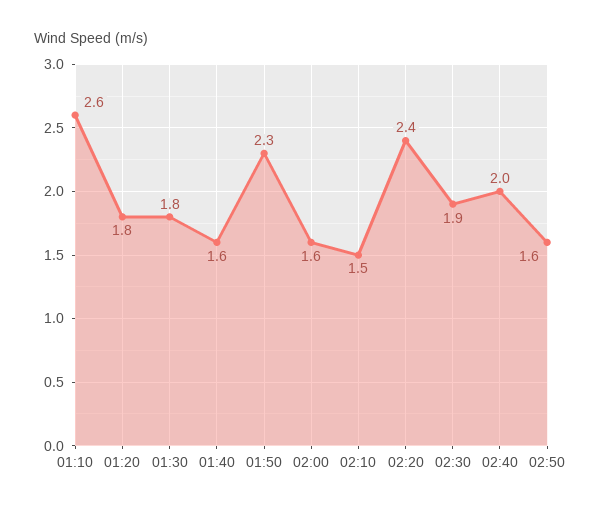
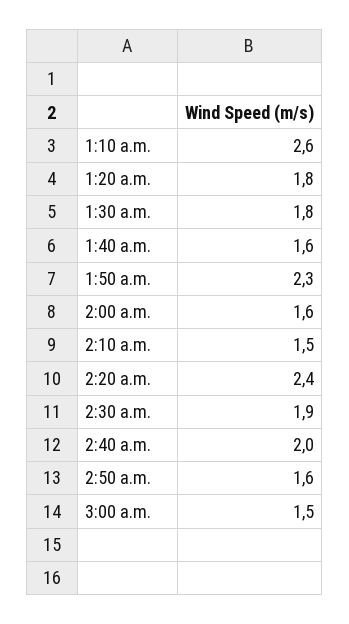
3:00 a.m.: none -> 1.5

